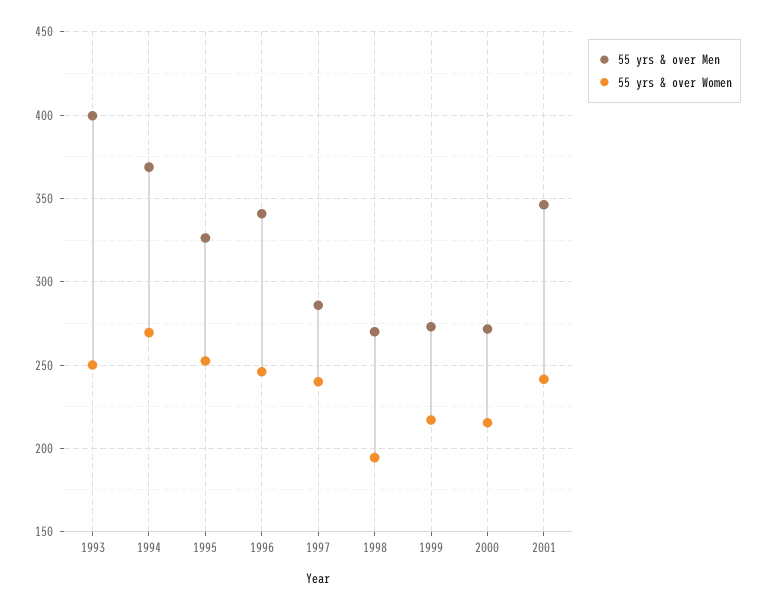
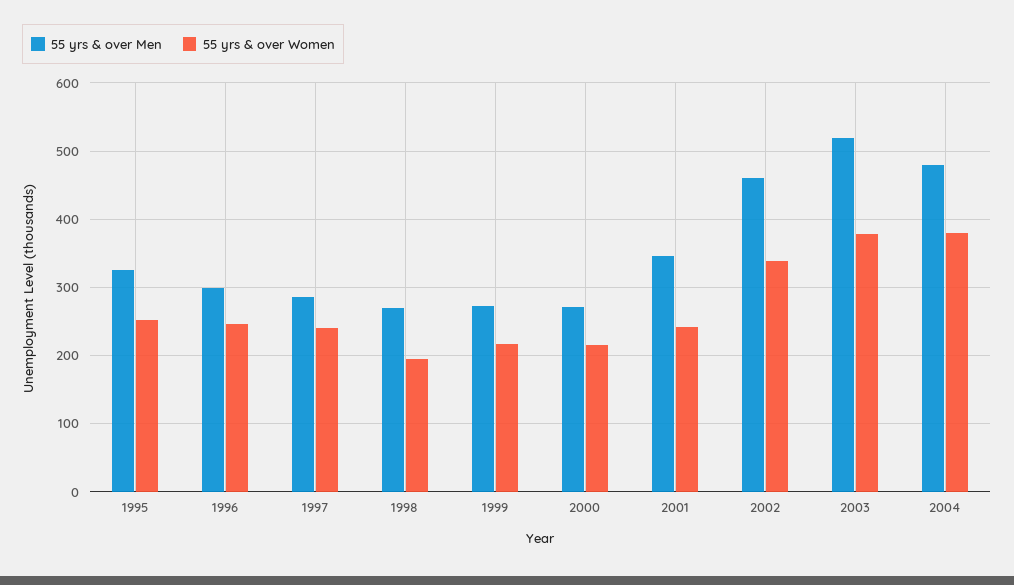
55 yrs & over Men, 1993: 400 -> none
55 yrs & over Women, 1993: 250 -> none
55 yrs & over Men, 1994: 370 -> none
55 yrs & over Women, 1994: 270 -> none
55 yrs & over Men, 1996: 340 -> 300
55 yrs & over Men, 2002: none -> 460
55 yrs & over Women, 2002: none -> 340
55 yrs & over Men, 2003: none -> 520
55 yrs & over Women, 2003: none -> 380
55 yrs & over Men, 2004: none -> 480
55 yrs & over Women, 2004: none -> 380

